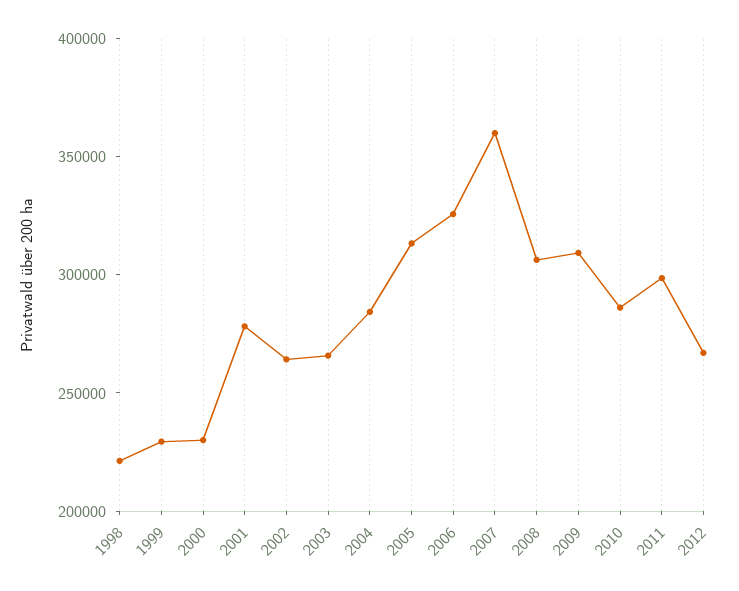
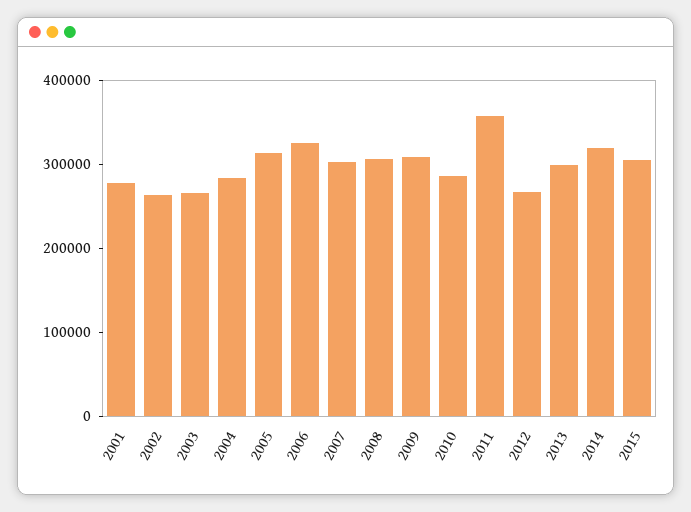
1998: 220000 -> none
1999: 230000 -> none
2000: 230000 -> none
2007: 360000 -> 300000
2011: 300000 -> 360000
2013: none -> 300000
2014: none -> 320000
2015: none -> 300000

